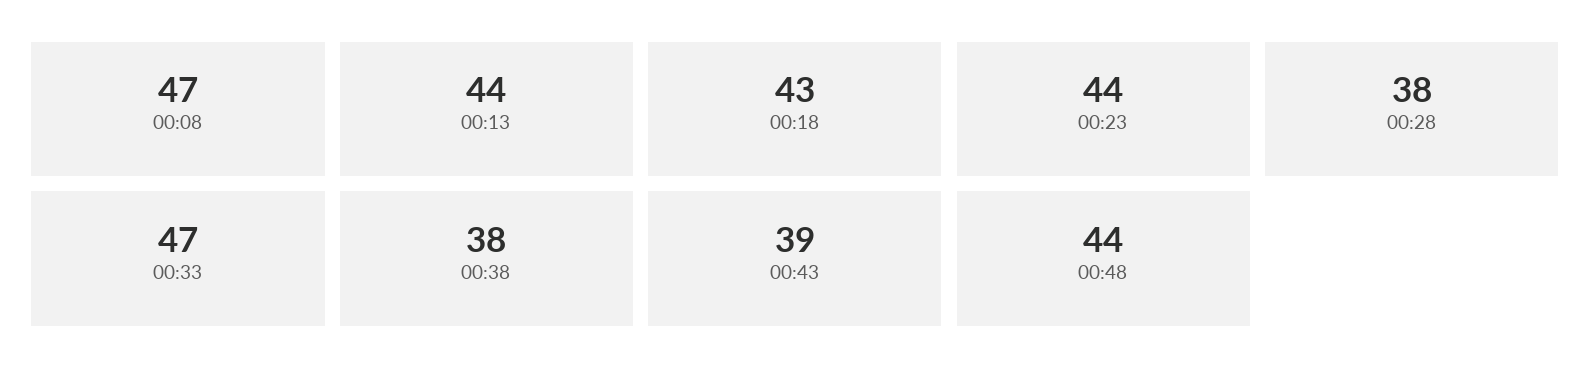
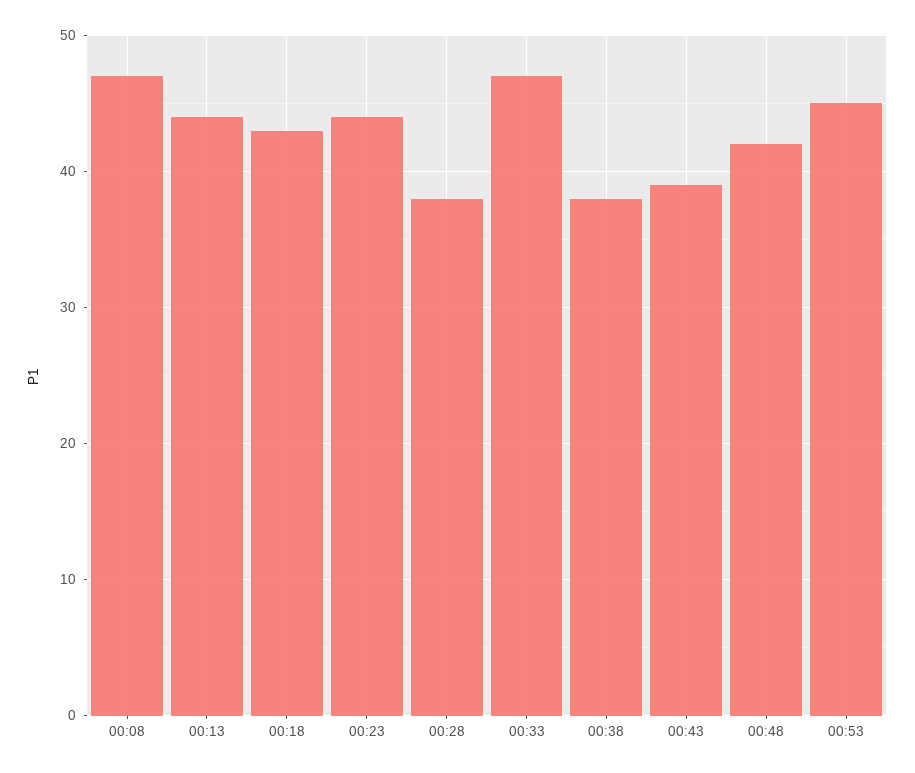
00:48: 44 -> 42
00:53: none -> 45

